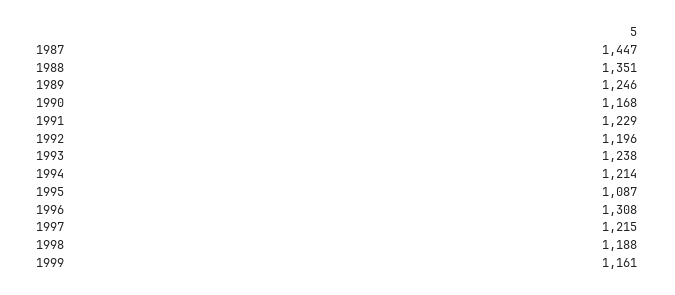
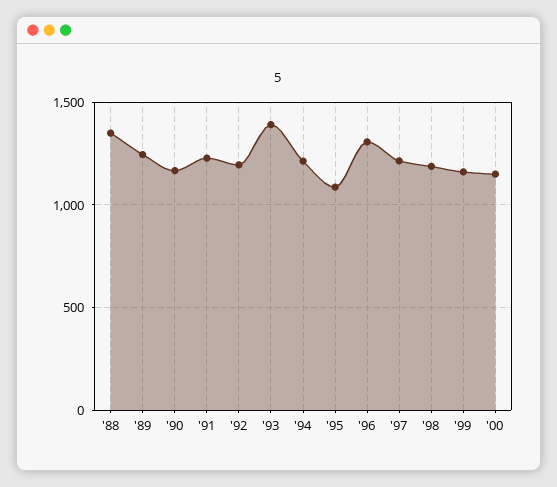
1987: 1447 -> none
1993: 1238 -> 1400
'00: none -> 1150

